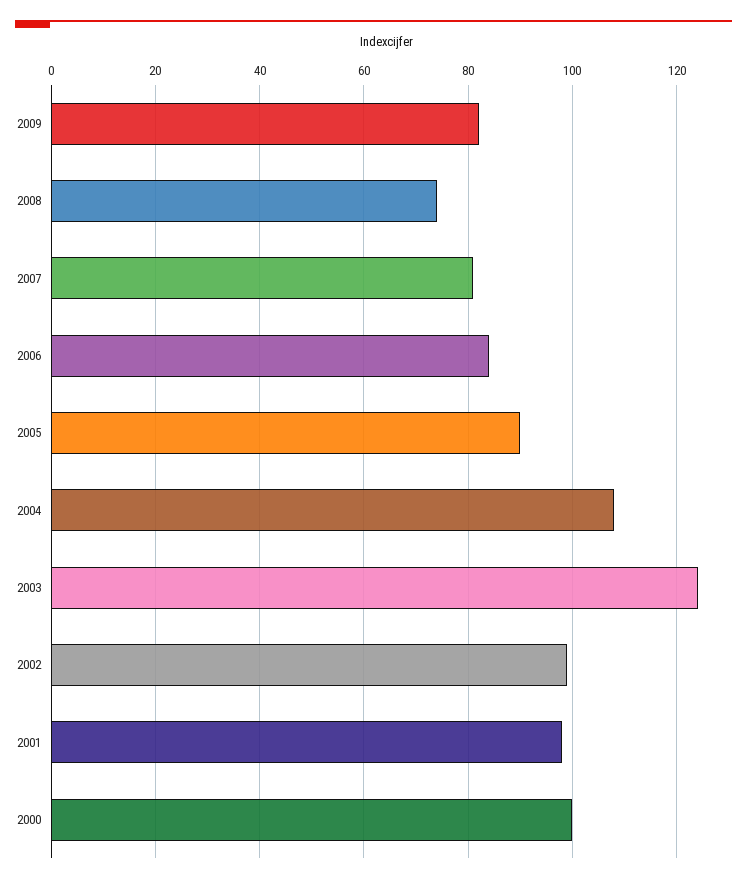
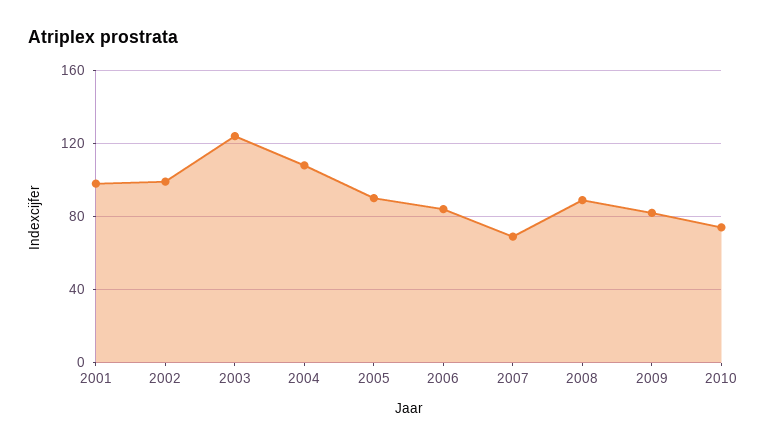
2008: 75 -> 90
2007: 80 -> 70
2000: 100 -> none
2010: none -> 75

